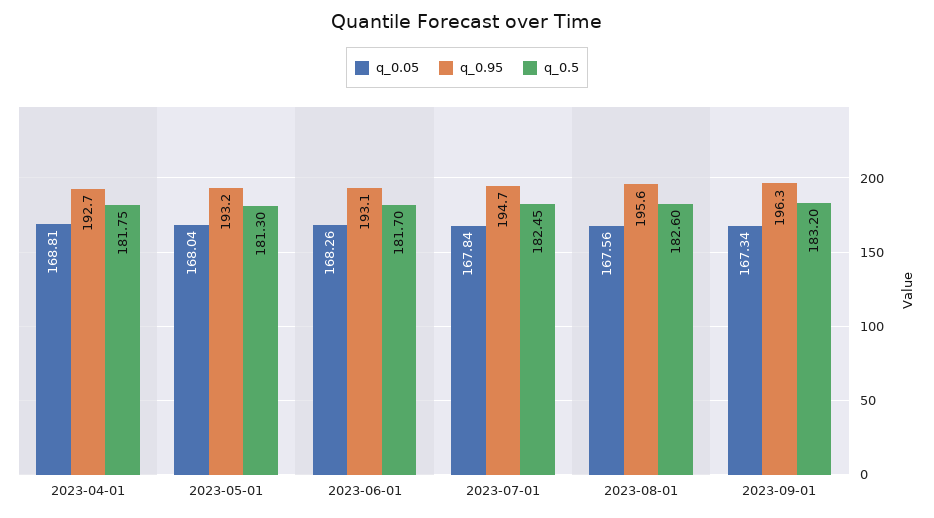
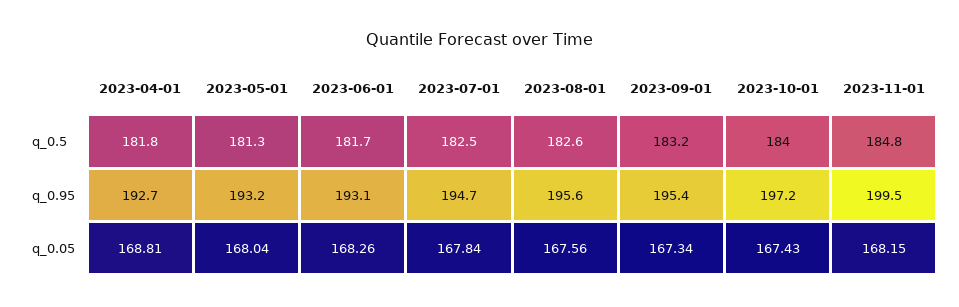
q_0.95, 2023-09-01: 196.3 -> 195.4
q_0.5, 2023-10-01: none -> 184
q_0.5, 2023-11-01: none -> 184.8
q_0.95, 2023-10-01: none -> 197.2
q_0.95, 2023-11-01: none -> 199.5
q_0.05, 2023-10-01: none -> 167.43
q_0.05, 2023-11-01: none -> 168.15

